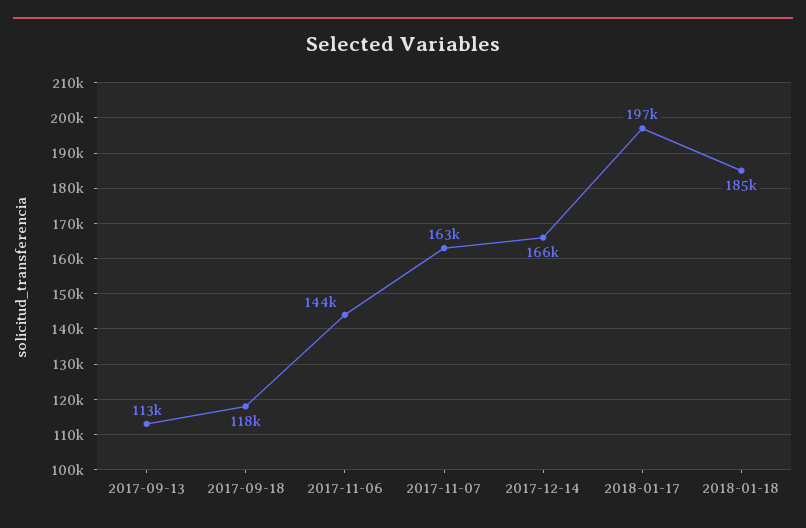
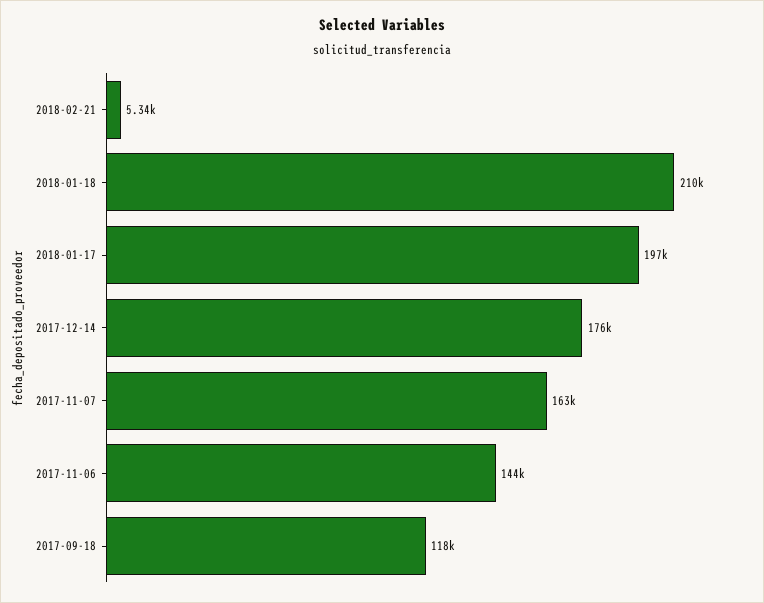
2017-09-13: 113000 -> none
2017-12-14: 166000 -> 176000
2018-01-18: 185000 -> 210000
2018-02-21: none -> 5340

